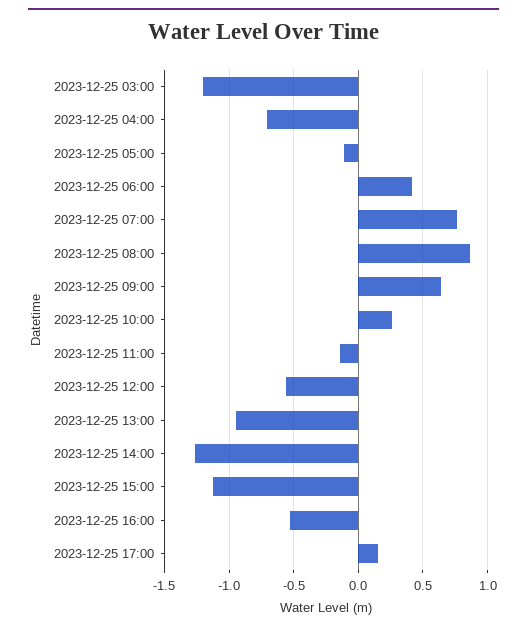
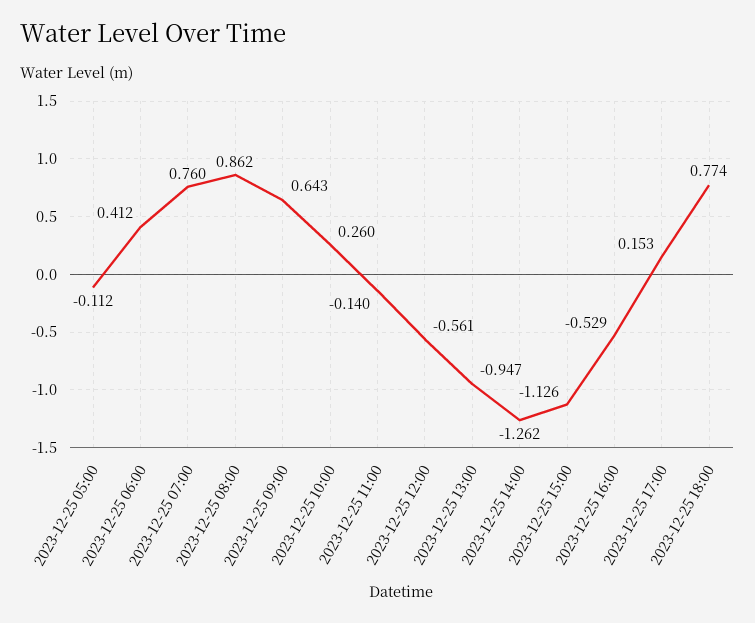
2023-12-25 03:00: -1.2 -> none
2023-12-25 04:00: -0.7 -> none
2023-12-25 18:00: none -> 0.774

